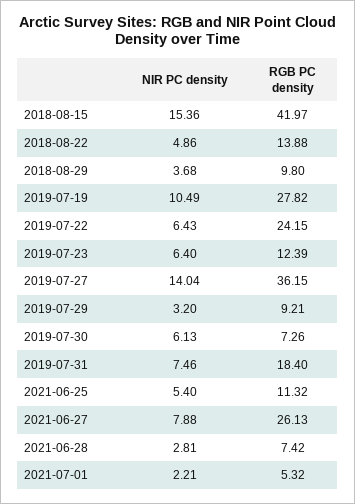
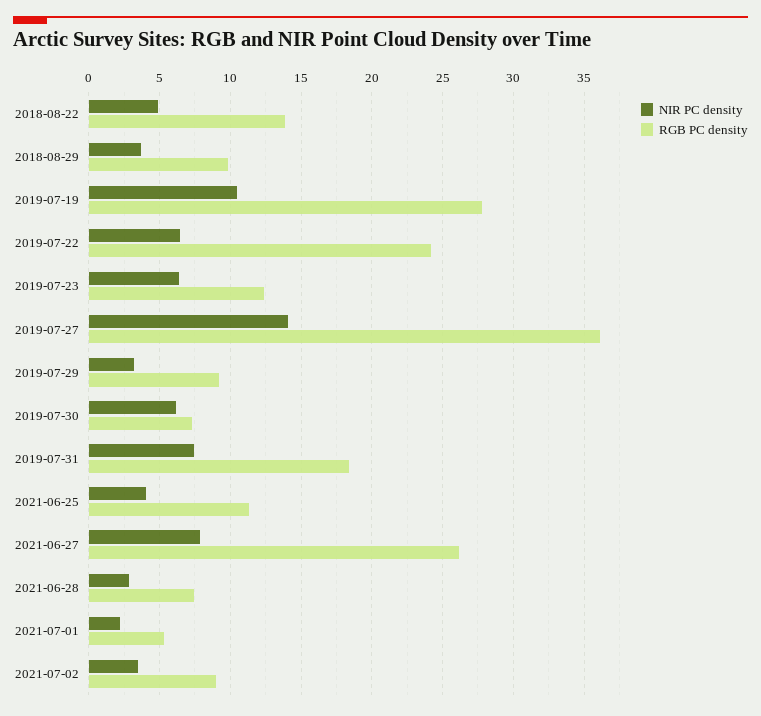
NIR PC density, 2018-08-15: 15.36 -> none
RGB PC density, 2018-08-15: 41.97 -> none
NIR PC density, 2021-06-25: 5.4 -> 4
NIR PC density, 2021-07-02: none -> 3.5
RGB PC density, 2021-07-02: none -> 9

